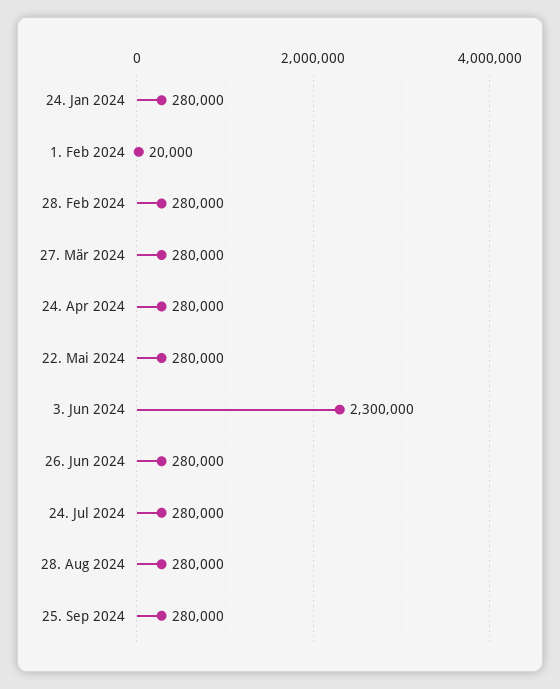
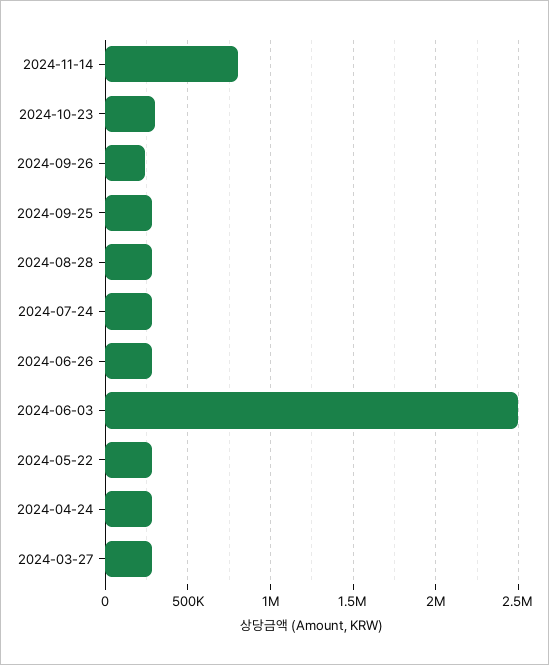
24. Jan 2024: 280000 -> none
1. Feb 2024: 20000 -> none
28. Feb 2024: 280000 -> none
3. Jun 2024: 2300000 -> 2500000
2024-11-14: none -> 800000
2024-10-23: none -> 300000
2024-09-26: none -> 250000

